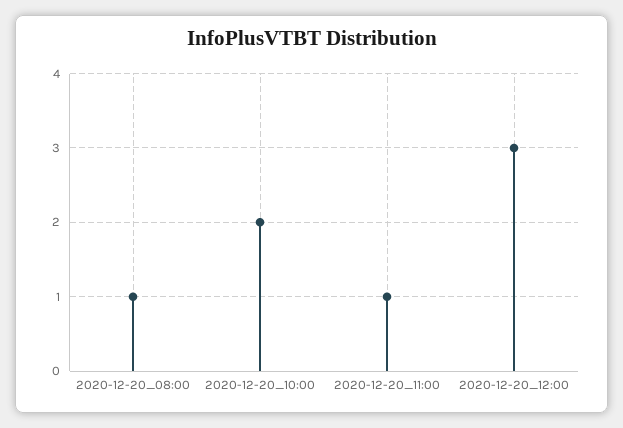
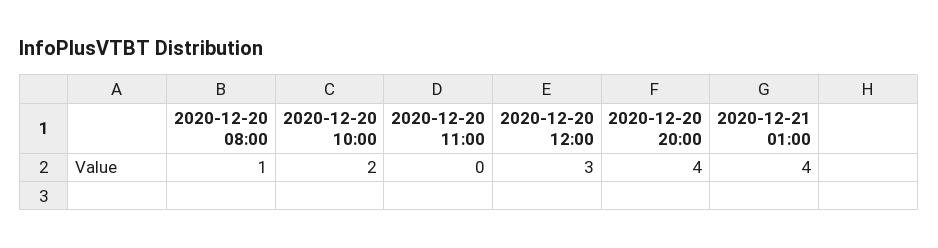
2020-12-20_11:00: 1 -> 0
2020-12-20 20:00: none -> 4
2020-12-21 01:00: none -> 4

